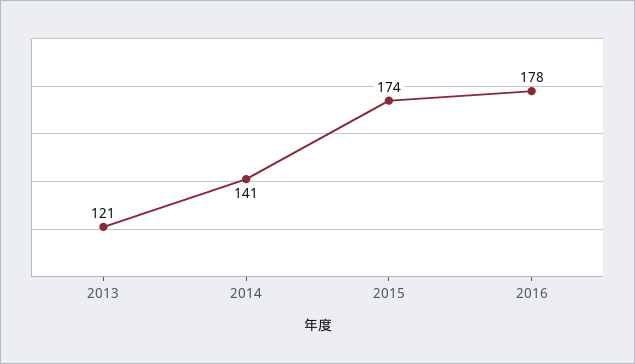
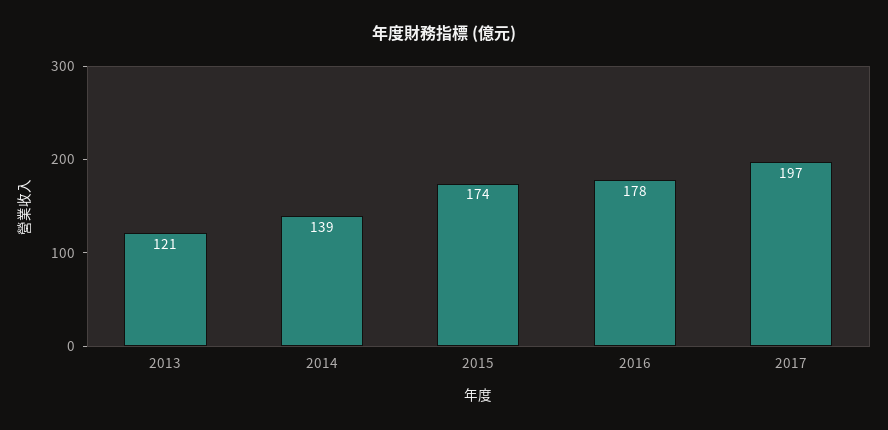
2014: 141 -> 139
2017: none -> 197

